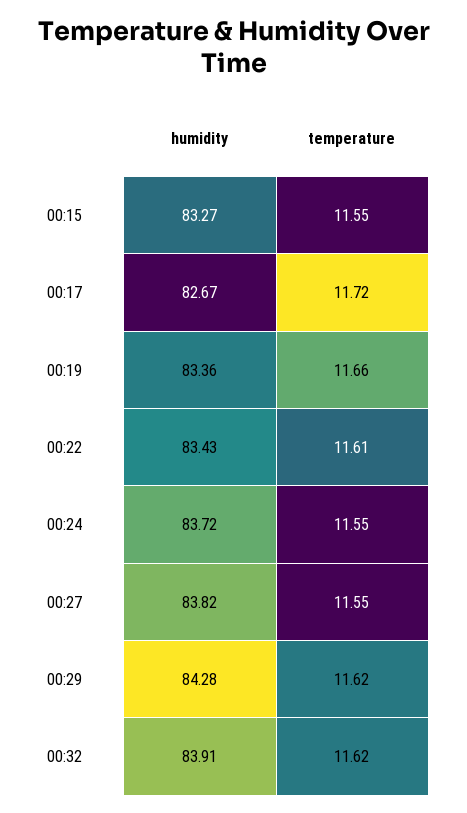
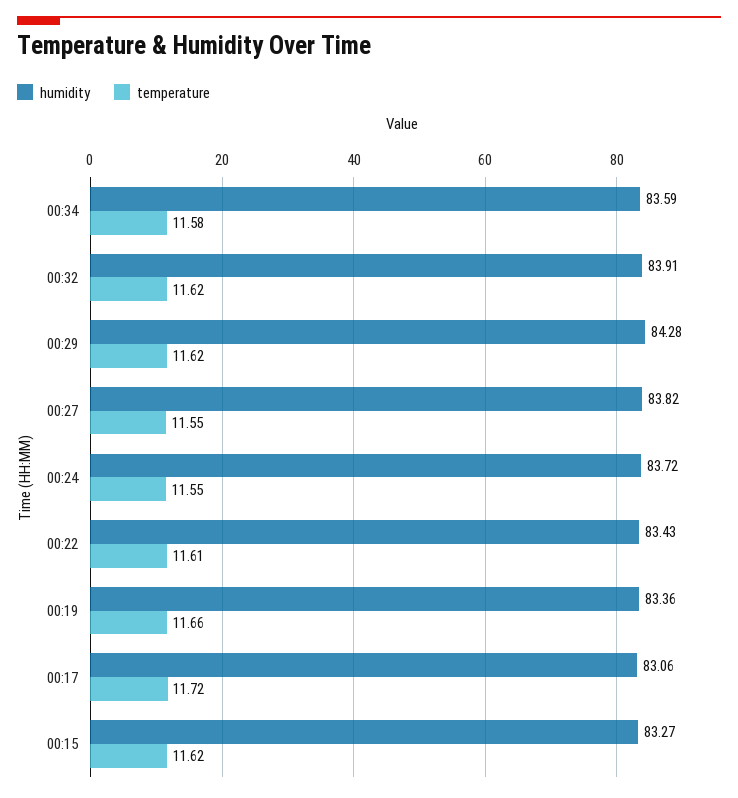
temperature, 00:15: 11.55 -> 11.62
humidity, 00:17: 82.67 -> 83.06
humidity, 00:34: none -> 83.59
temperature, 00:34: none -> 11.58

